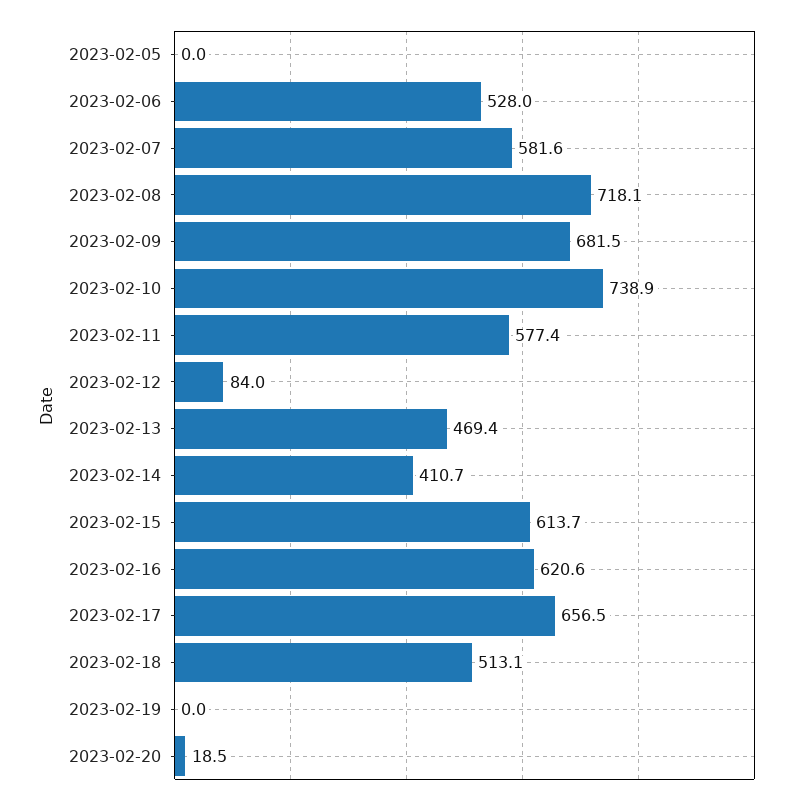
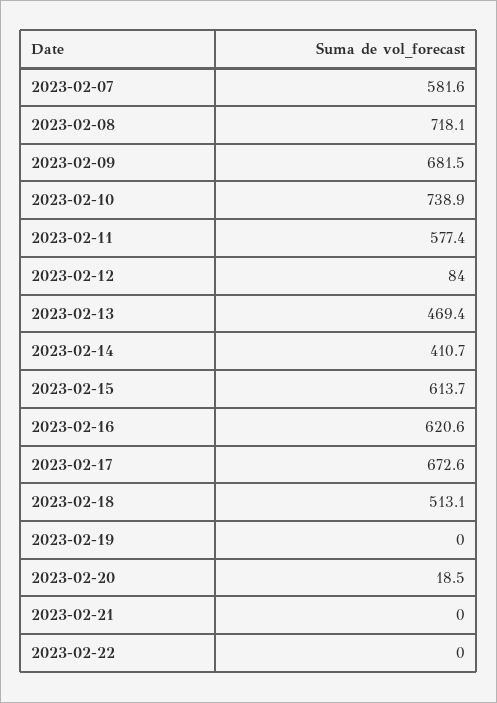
2023-02-05: 0 -> none
2023-02-06: 528 -> none
2023-02-17: 656.5 -> 672.6
2023-02-21: none -> 0
2023-02-22: none -> 0

